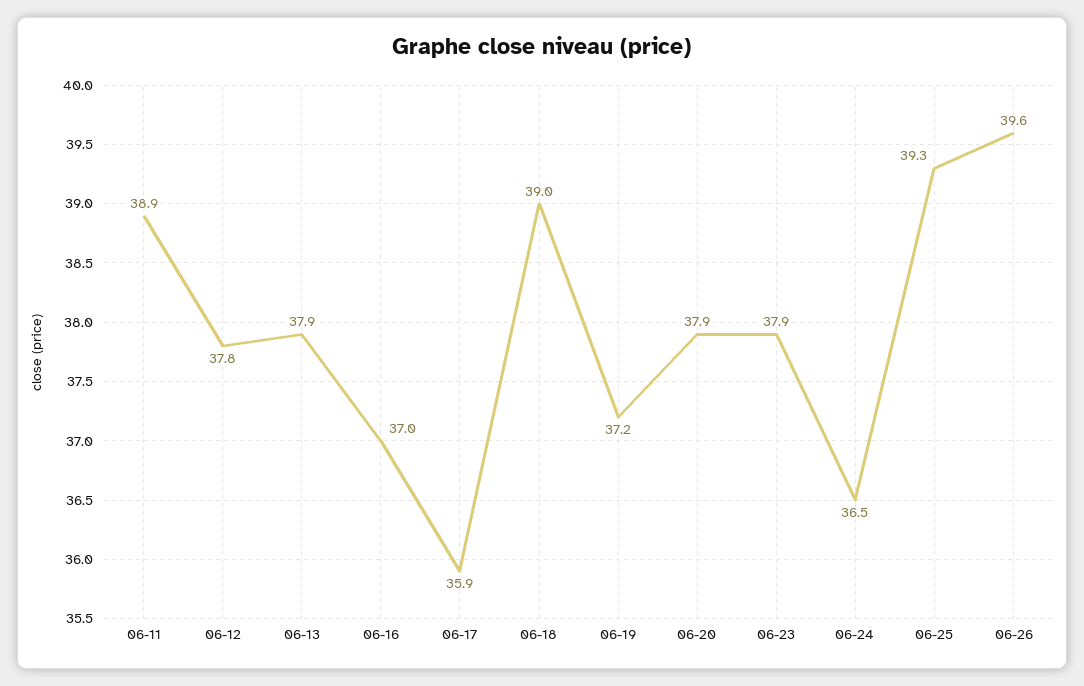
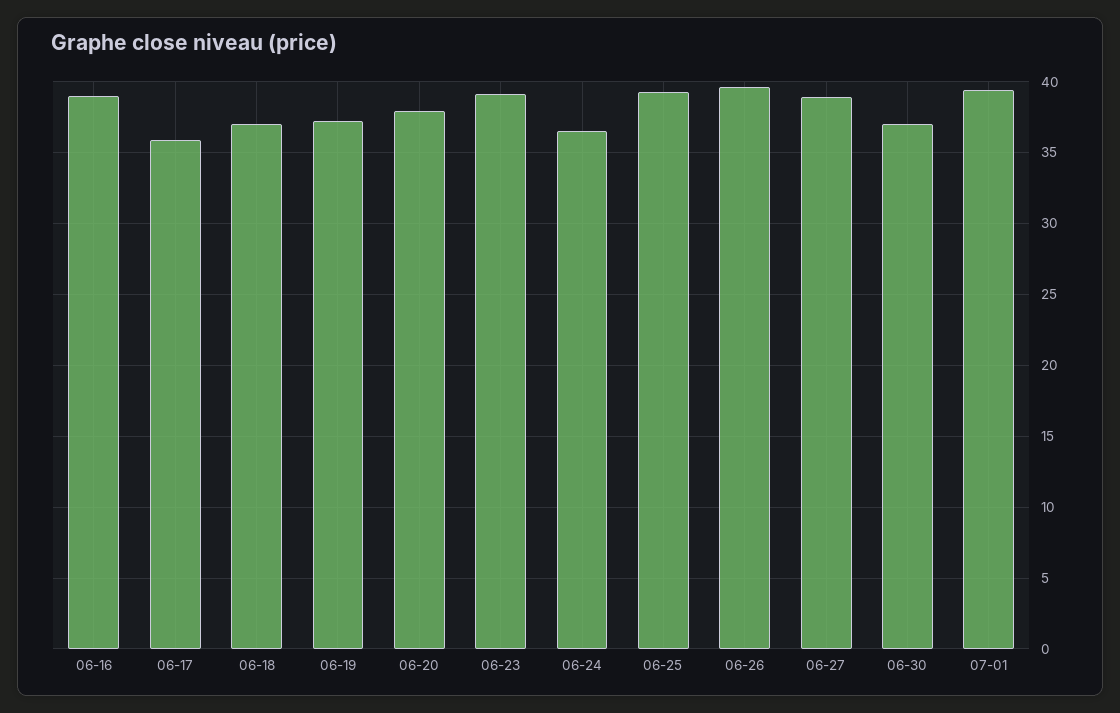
06-11: 38.9 -> none
06-12: 37.8 -> none
06-13: 37.9 -> none
06-16: 37 -> 39
06-18: 39 -> 37
06-23: 37.9 -> 39
06-27: none -> 39
06-30: none -> 37
07-01: none -> 39.5

